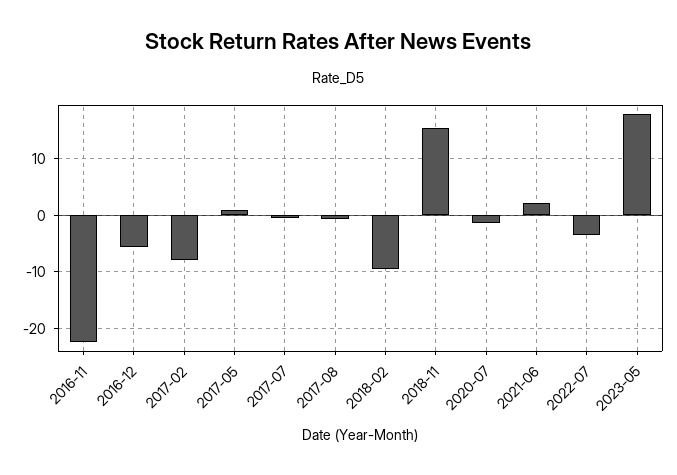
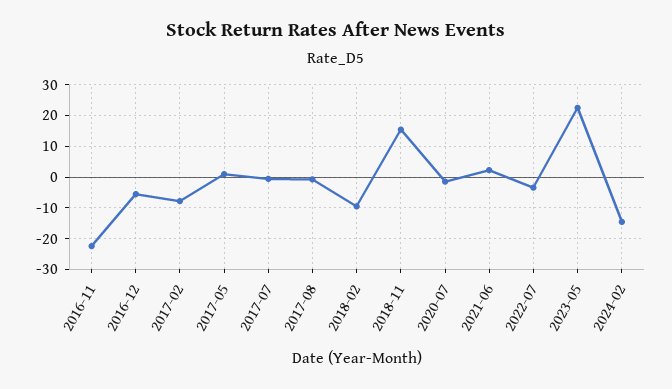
2023-05: 18 -> 22
2024-02: none -> -14

